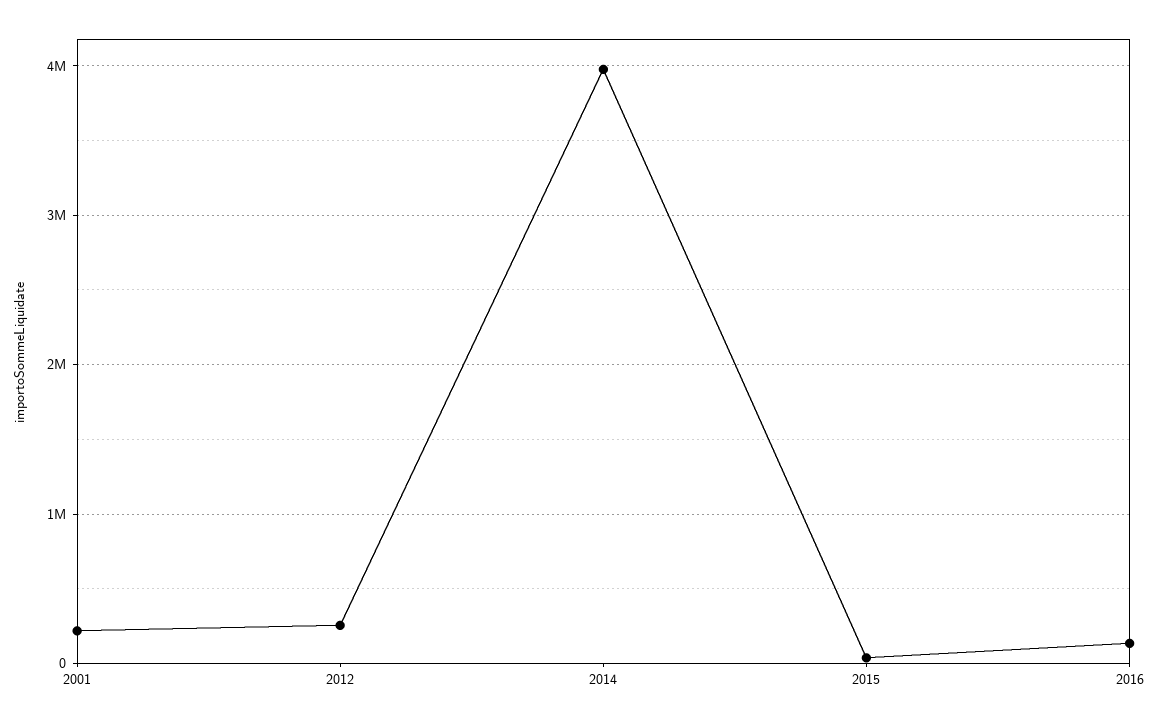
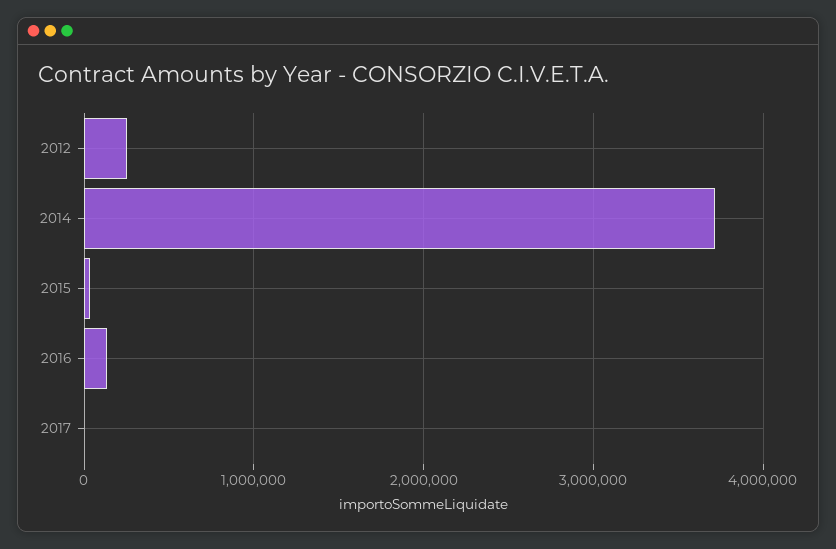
2001: 200000 -> none
2014: 4000000 -> 3700000
2017: none -> 0

